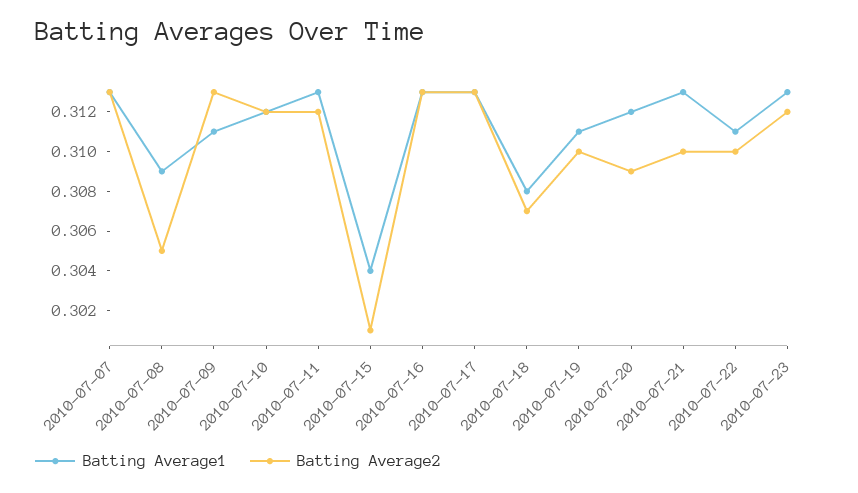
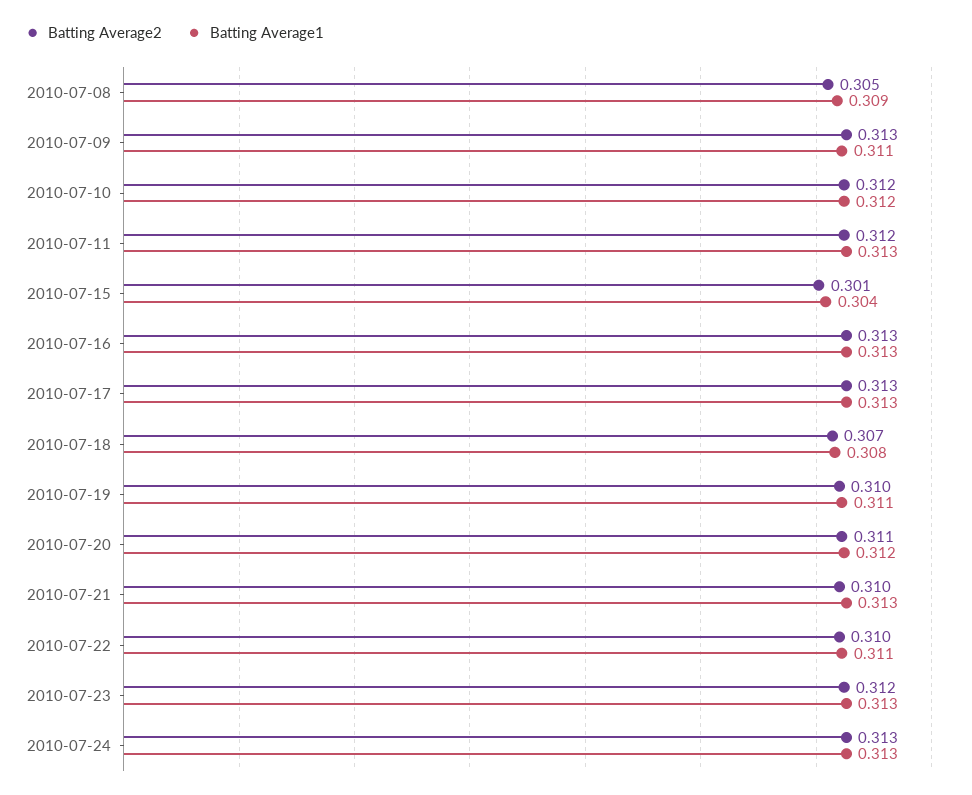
Batting Average1, 2010-07-07: 0.313 -> none
Batting Average2, 2010-07-07: 0.313 -> none
Batting Average2, 2010-07-20: 0.309 -> 0.311
Batting Average2, 2010-07-24: none -> 0.313
Batting Average1, 2010-07-24: none -> 0.313

